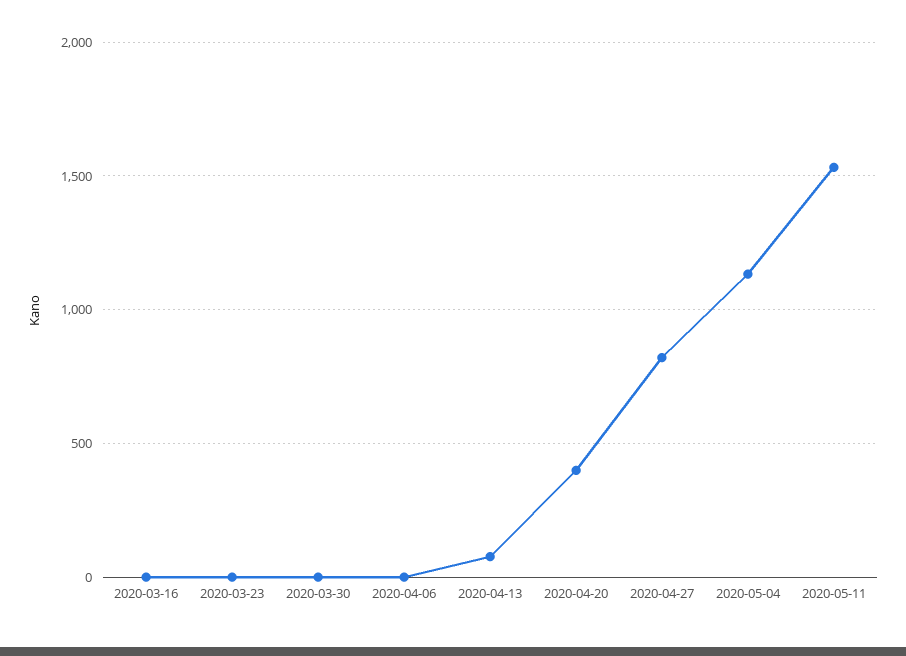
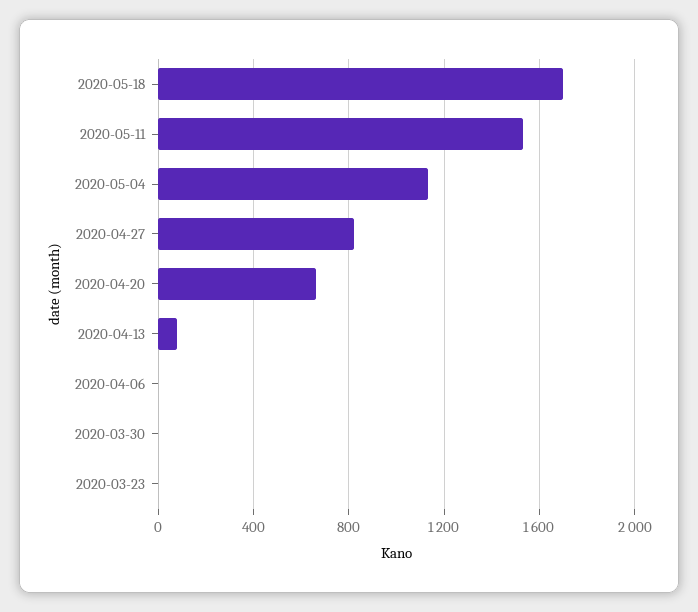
2020-03-16: 0 -> none
2020-04-20: 400 -> 650
2020-05-18: none -> 1700

